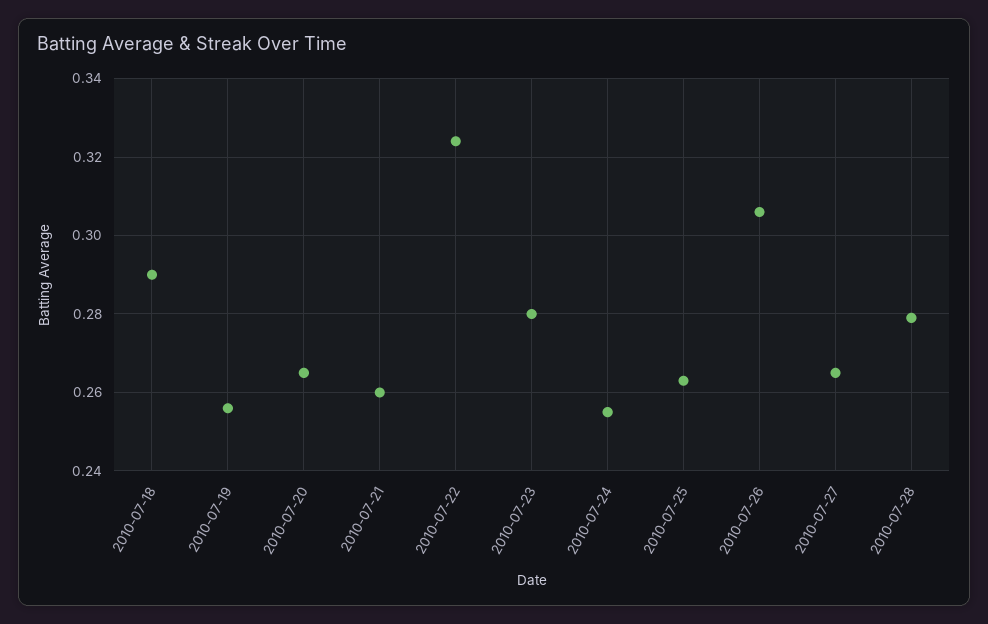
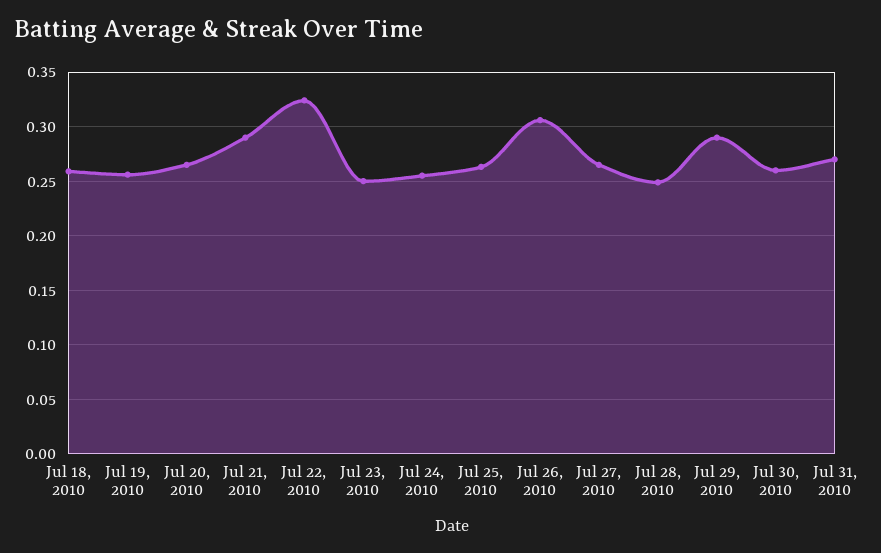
2010-07-18: 0.29 -> 0.26
2010-07-21: 0.26 -> 0.29
2010-07-23: 0.28 -> 0.25
2010-07-28: 0.28 -> 0.25
Jul 29, 2010: none -> 0.29
Jul 30, 2010: none -> 0.26
Jul 31, 2010: none -> 0.27

